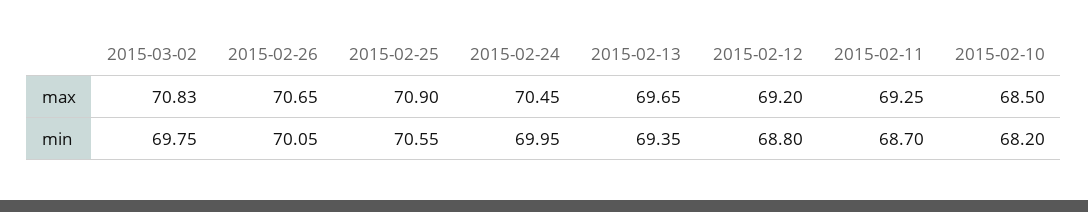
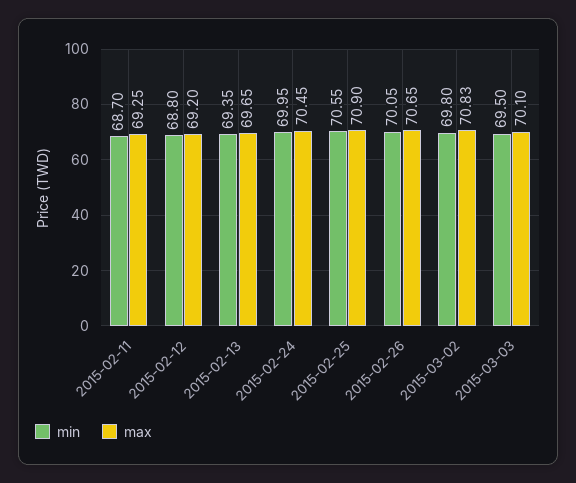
max, 2015-02-10: 68.5 -> none
min, 2015-03-02: 69.75 -> 69.8
min, 2015-02-10: 68.2 -> none
min, 2015-03-03: none -> 69.5
max, 2015-03-03: none -> 70.1

